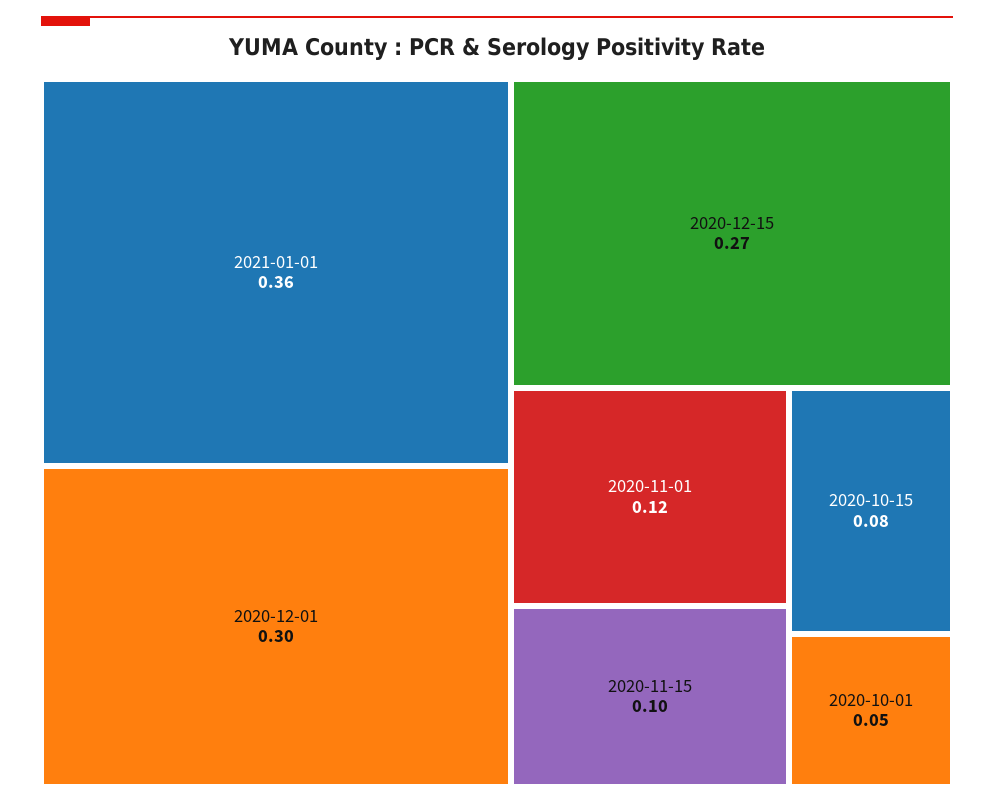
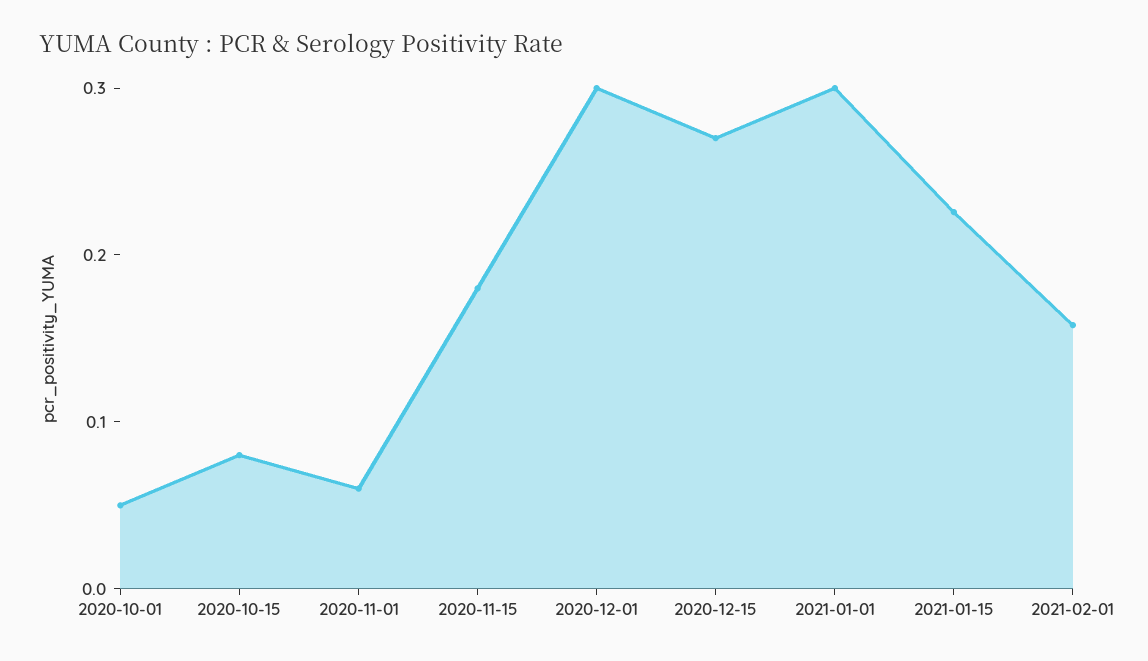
2021-01-01: 0.36 -> 0.3
2020-11-01: 0.12 -> 0.06
2020-11-15: 0.1 -> 0.18
2021-01-15: none -> 0.22
2021-02-01: none -> 0.16

